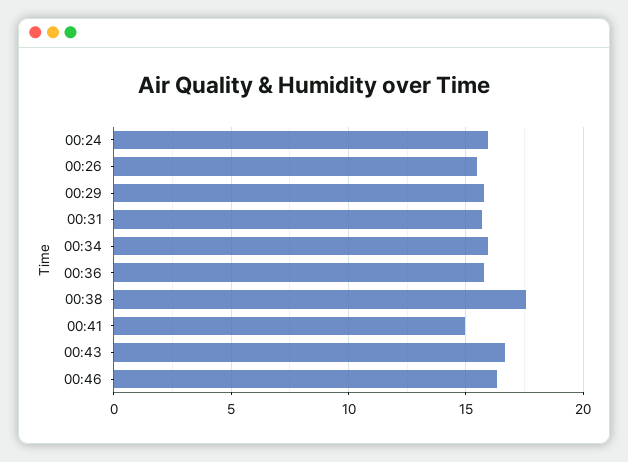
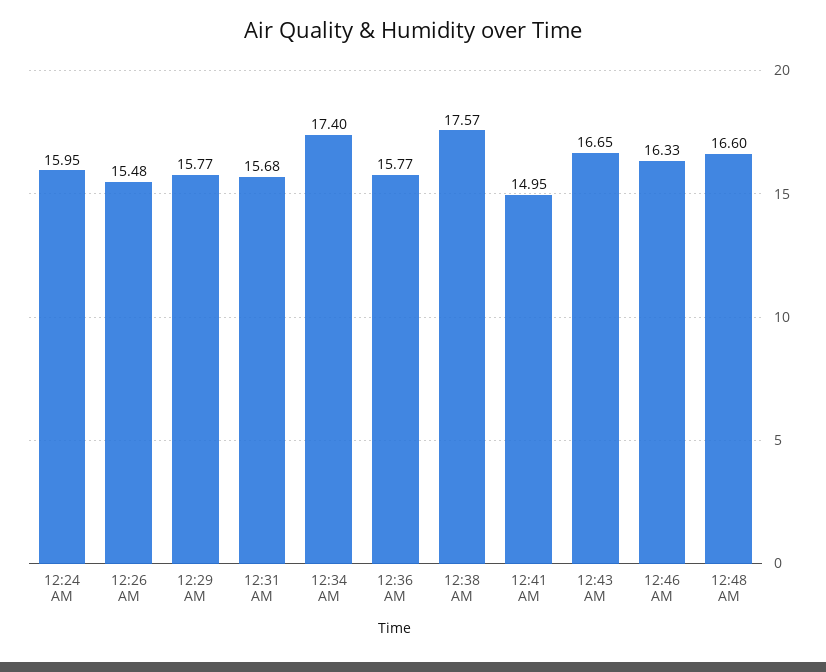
00:34: 16 -> 17.4
12:48 AM: none -> 16.6

